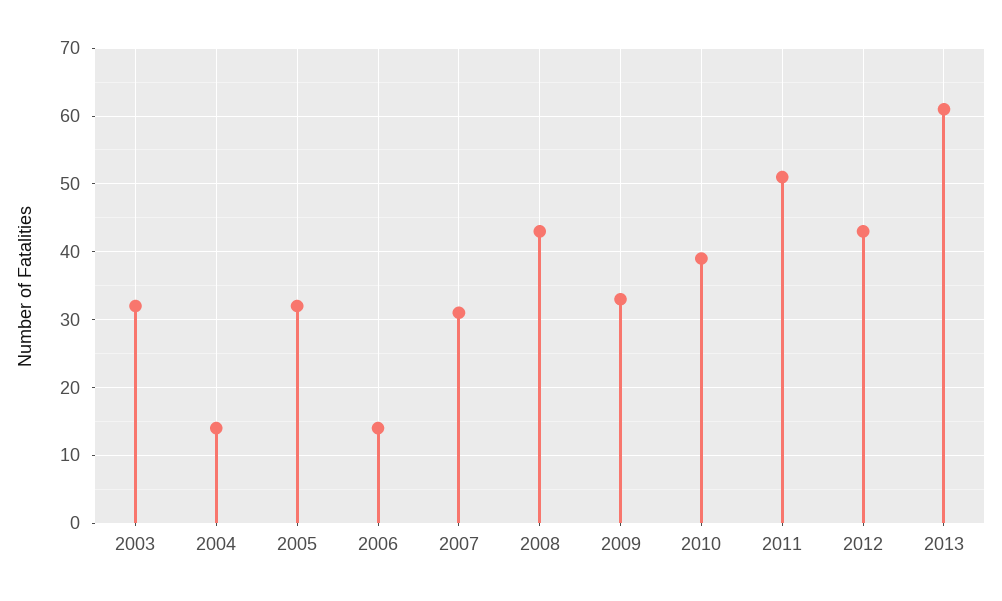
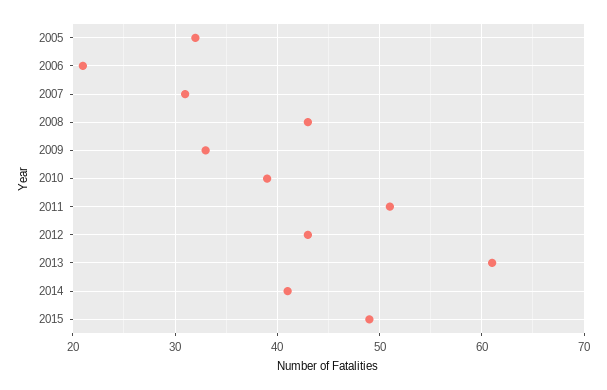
2003: 32 -> none
2004: 14 -> none
2006: 14 -> 21
2014: none -> 41
2015: none -> 49

